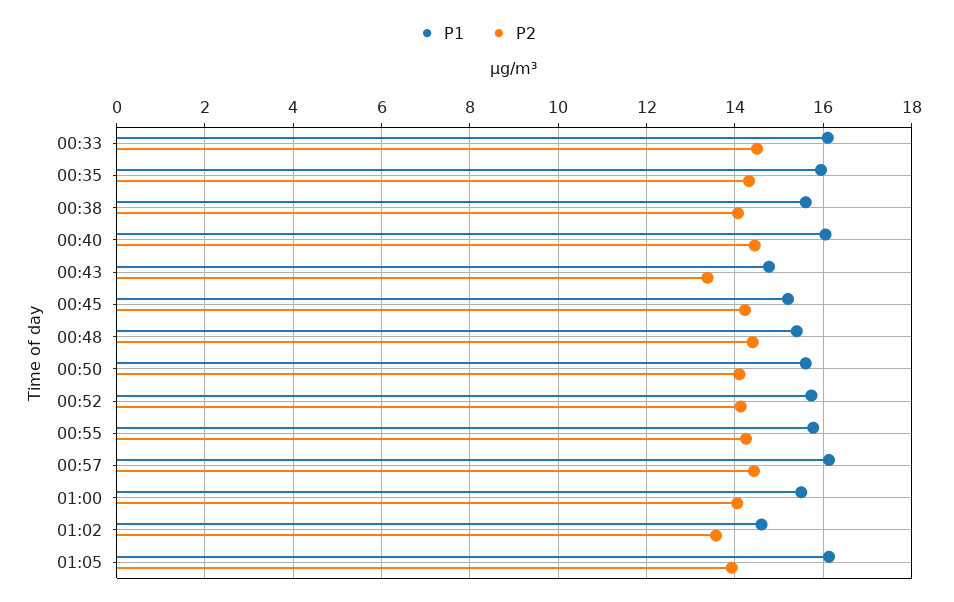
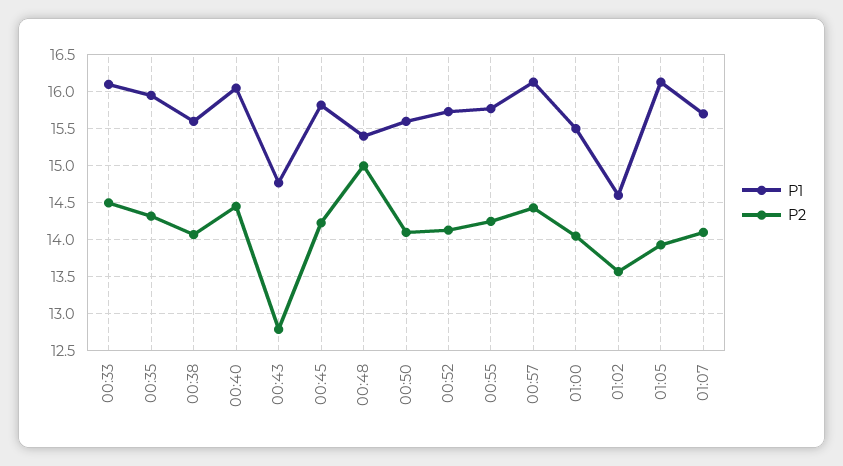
P2, 00:43: 13.4 -> 12.8
P1, 00:45: 15.2 -> 15.8
P2, 00:48: 14.4 -> 15
P1, 01:07: none -> 15.7
P2, 01:07: none -> 14.1

